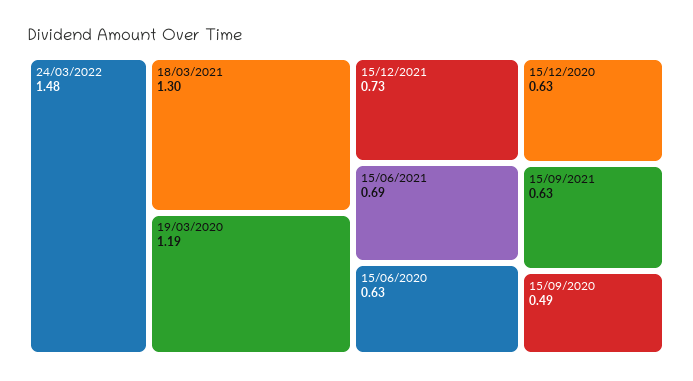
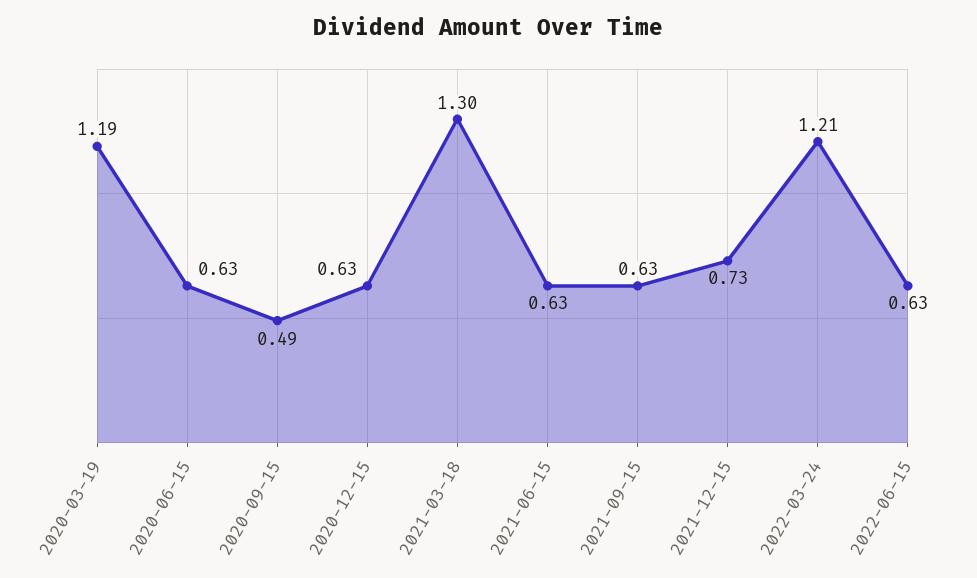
24/03/2022: 1.48 -> 1.21
15/06/2021: 0.69 -> 0.63
2022-06-15: none -> 0.63

